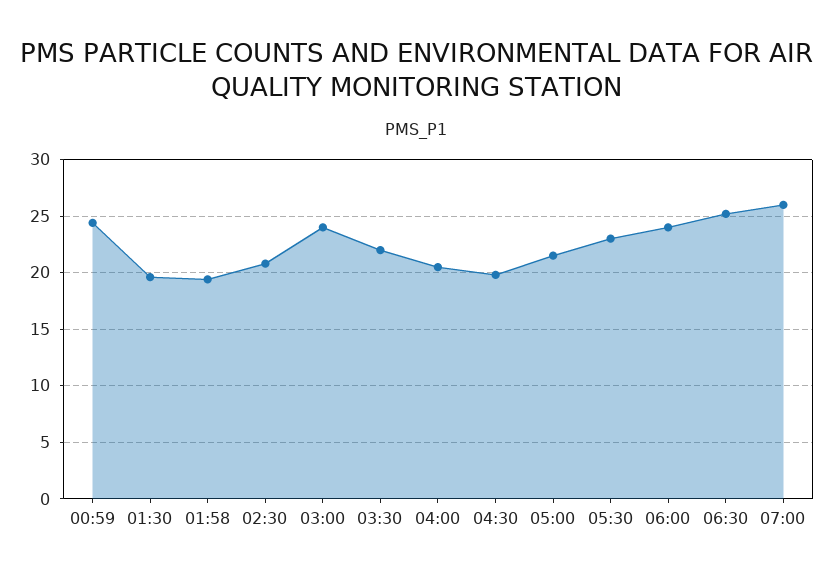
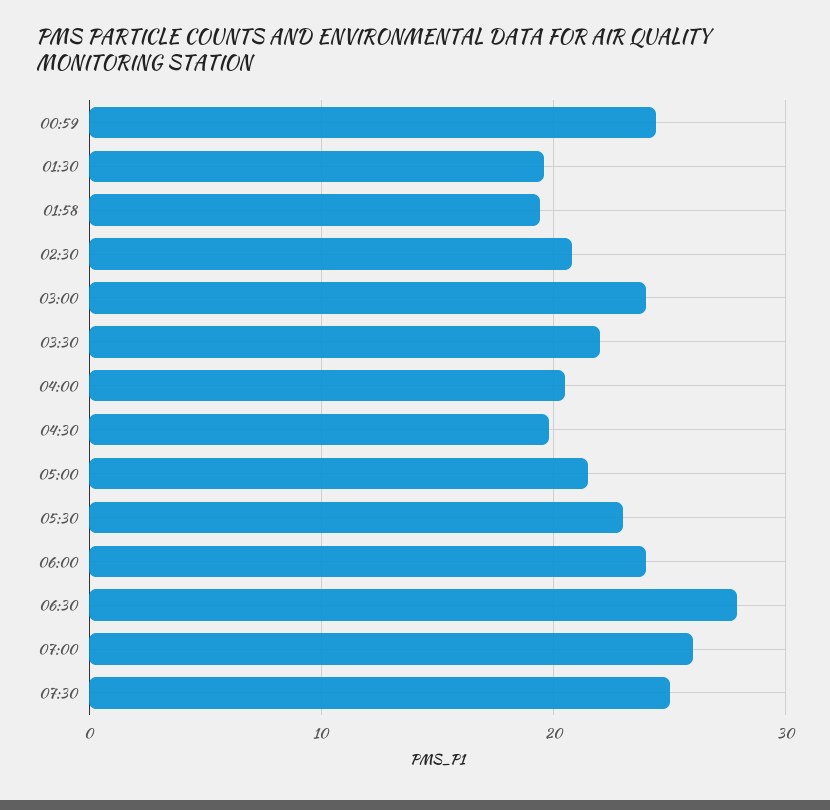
06:30: 25 -> 28
07:30: none -> 25

